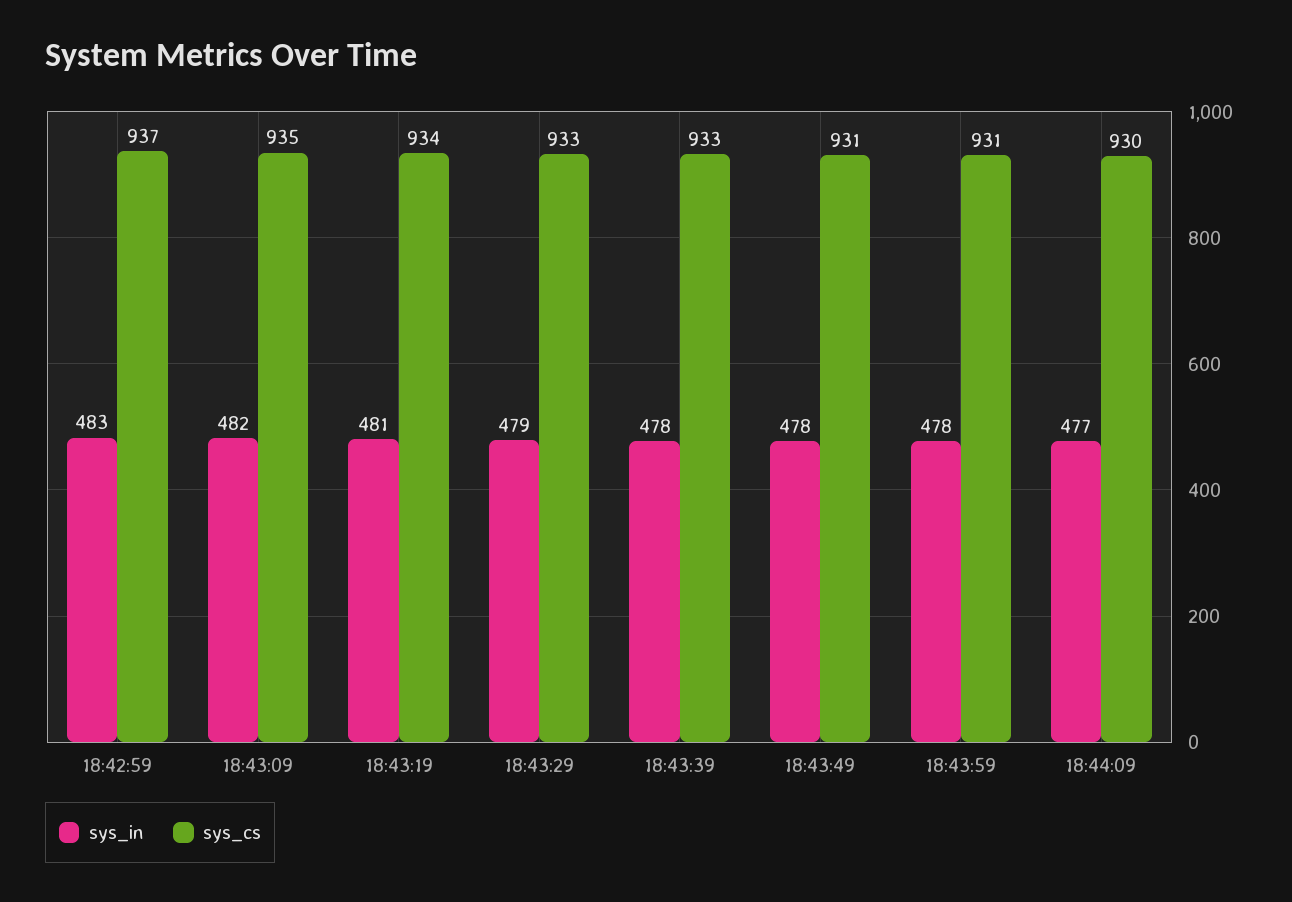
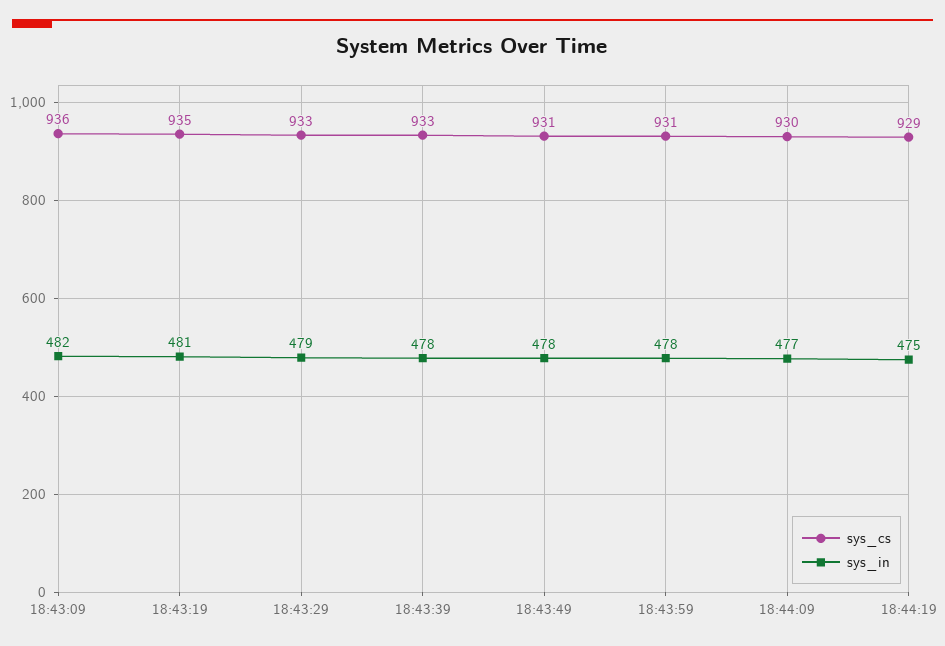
sys_in, 18:42:59: 483 -> none
sys_cs, 18:42:59: 937 -> none
sys_cs, 18:43:09: 935 -> 936
sys_cs, 18:43:19: 934 -> 935
sys_cs, 18:44:19: none -> 929
sys_in, 18:44:19: none -> 475

